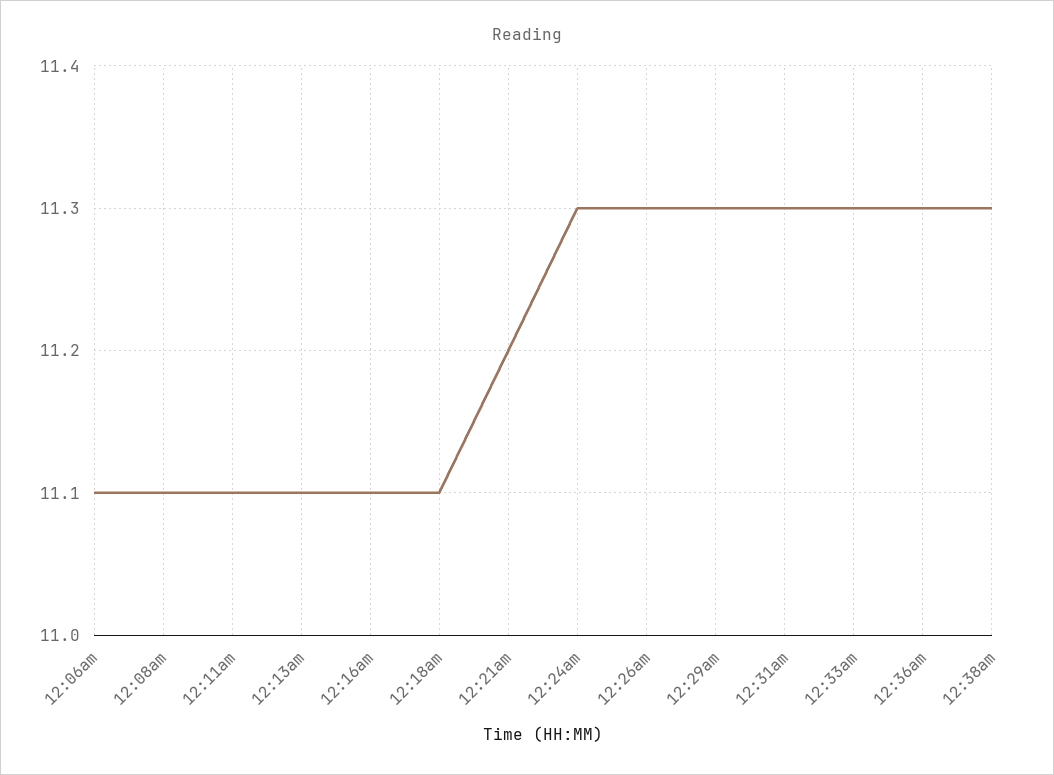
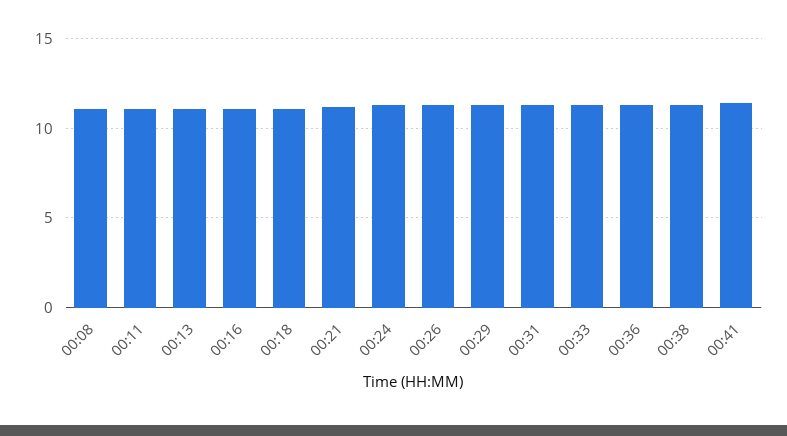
12:06am: 11.1 -> none
00:41: none -> 11.5

